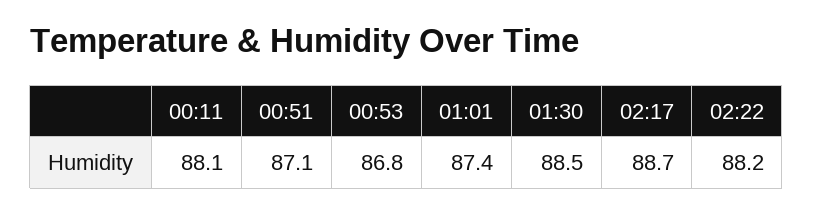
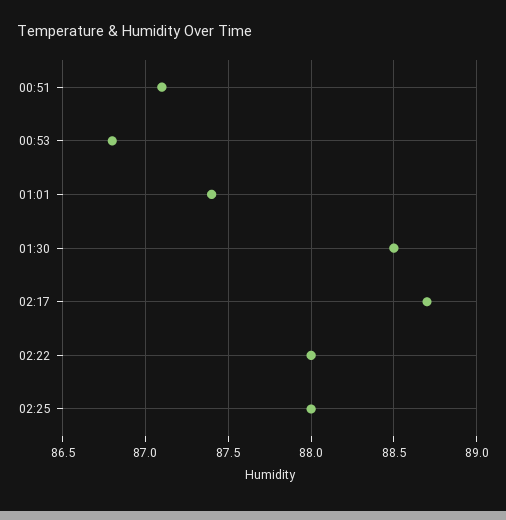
00:11: 88.1 -> none
02:22: 88.2 -> 88
02:25: none -> 88

